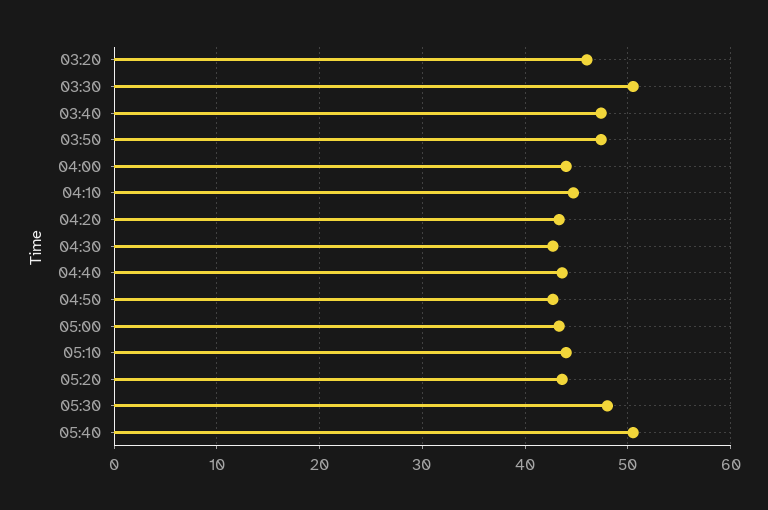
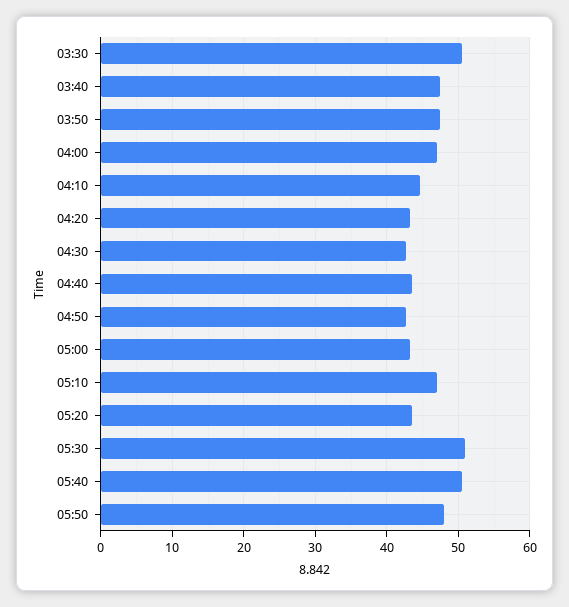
03:20: 46 -> none
04:00: 44 -> 47
05:10: 44 -> 47
05:30: 48 -> 51
05:50: none -> 48

